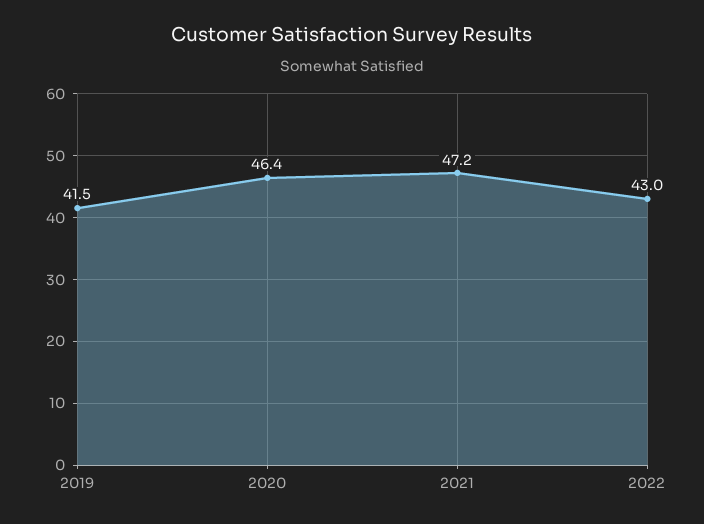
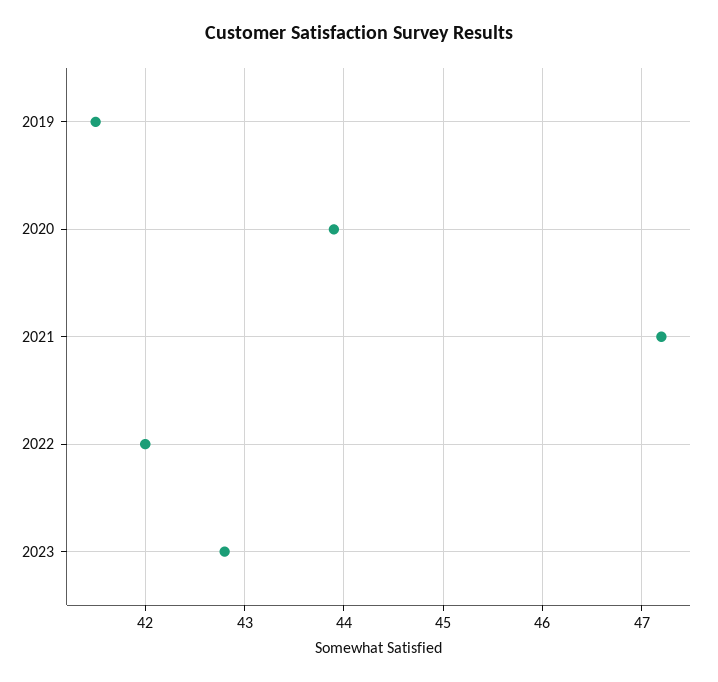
2020: 46.4 -> 43.9
2022: 43 -> 42
2023: none -> 42.8

